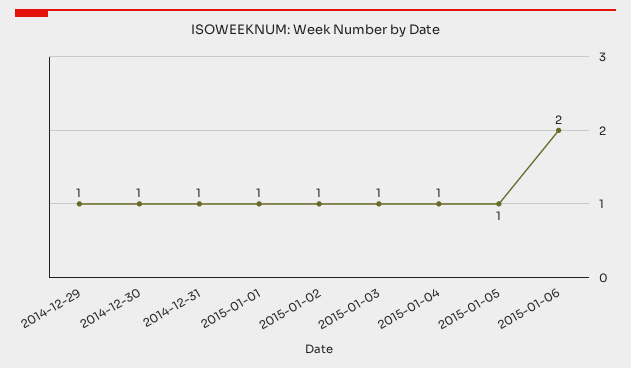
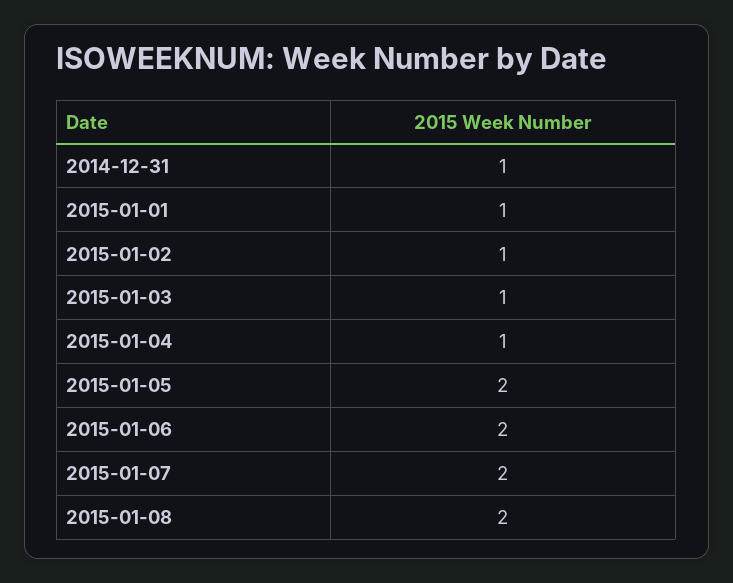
2014-12-29: 1 -> none
2014-12-30: 1 -> none
2015-01-05: 1 -> 2
2015-01-07: none -> 2
2015-01-08: none -> 2

